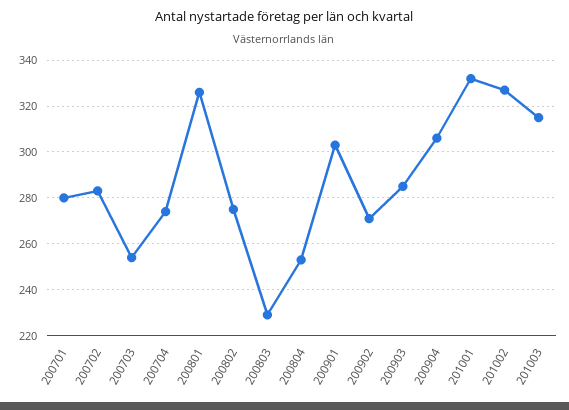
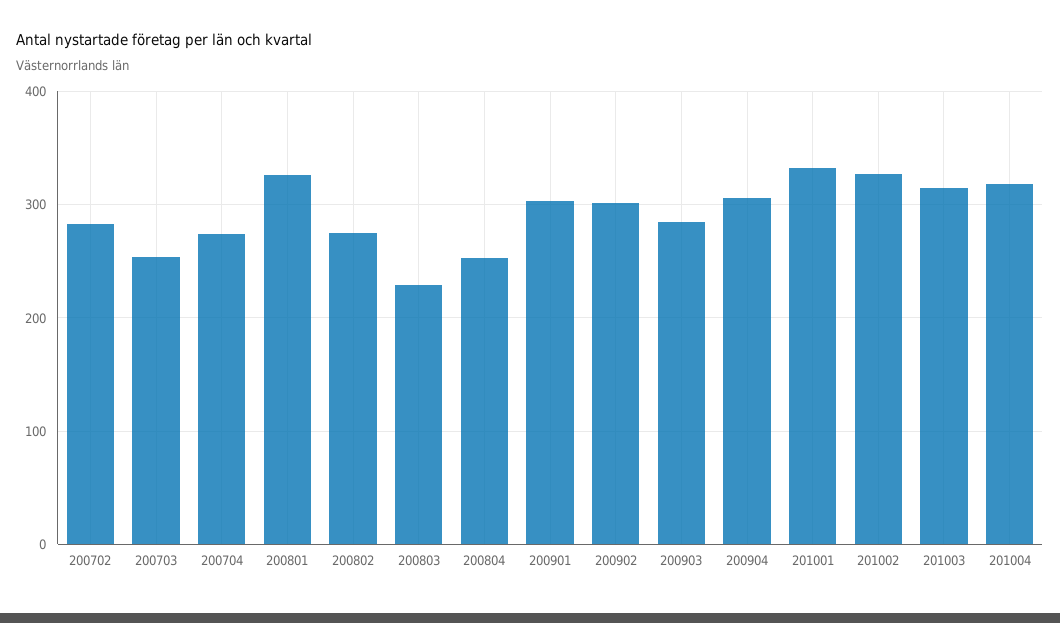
200701: 280 -> none
200902: 270 -> 300
201004: none -> 320

